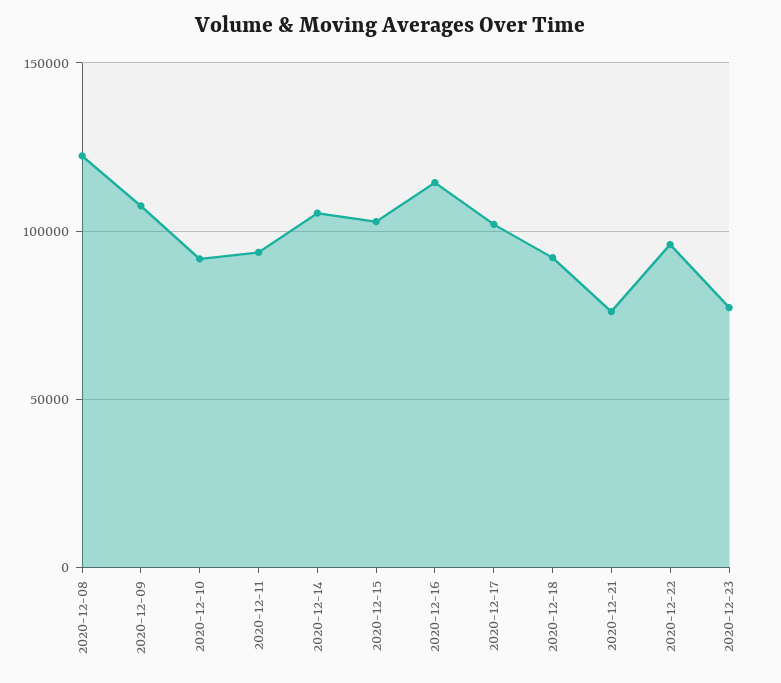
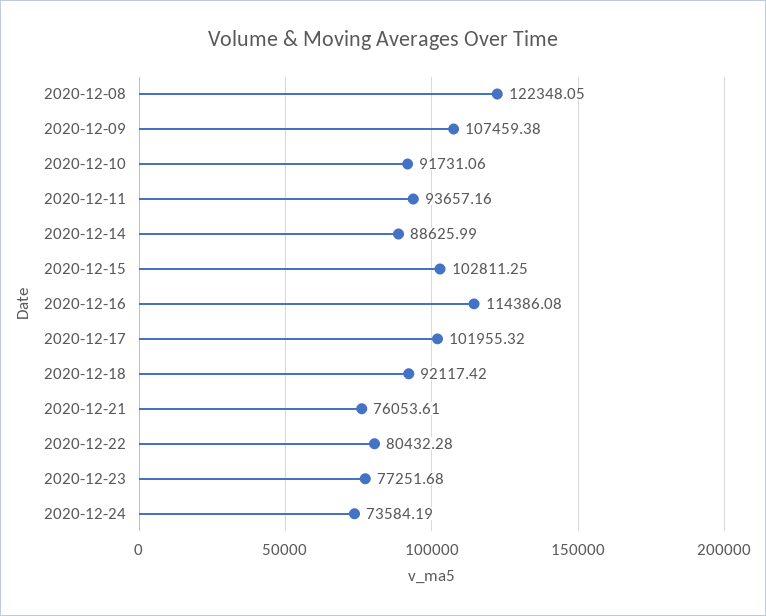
2020-12-14: 105000 -> 88625.99
2020-12-22: 95000 -> 80432.28
2020-12-24: none -> 73584.19

